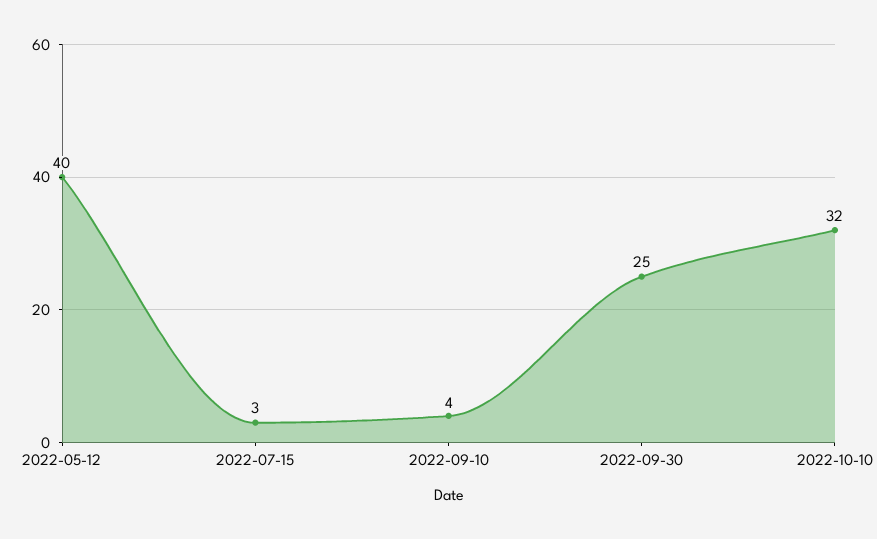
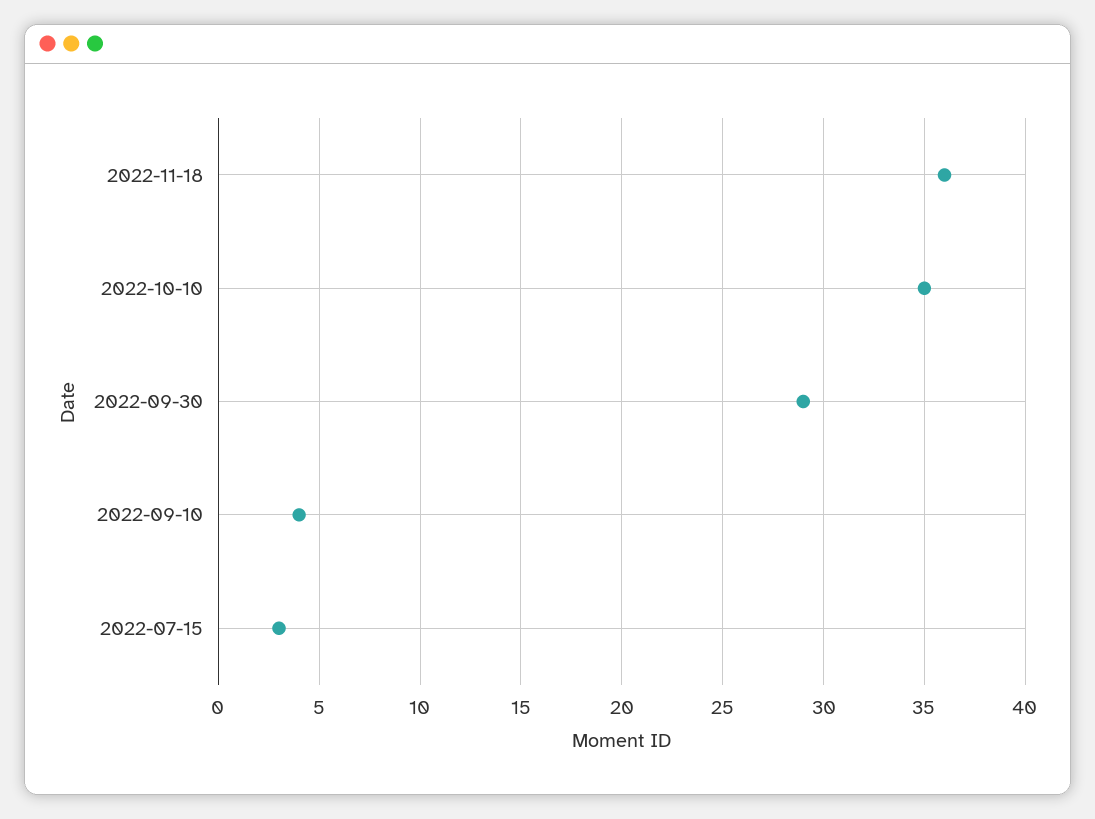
2022-05-12: 40 -> none
2022-09-30: 25 -> 29
2022-10-10: 32 -> 35
2022-11-18: none -> 36

